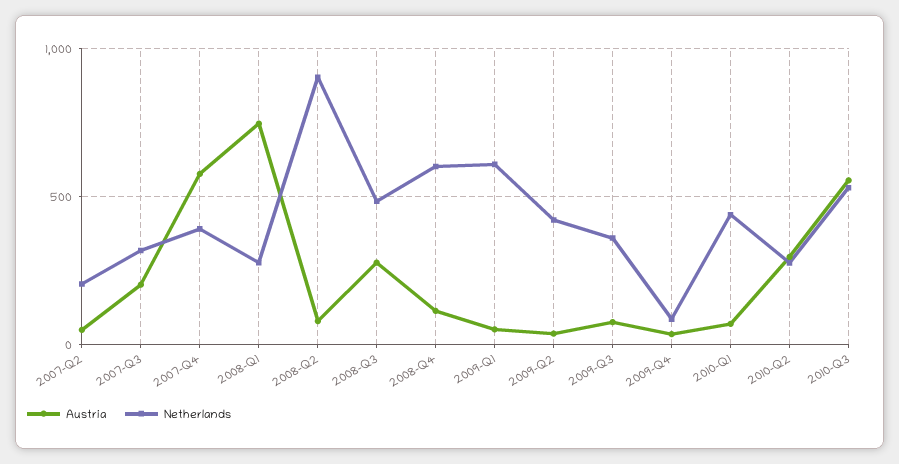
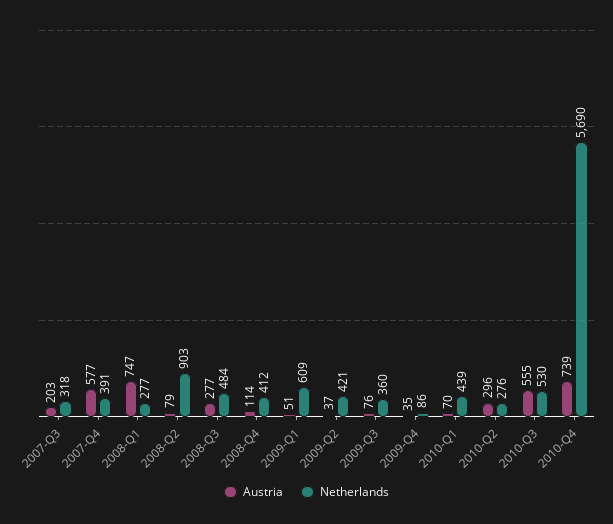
Austria, 2007-Q2: 50 -> none
Netherlands, 2007-Q2: 200 -> none
Netherlands, 2008-Q4: 600 -> 412
Austria, 2010-Q4: none -> 739
Netherlands, 2010-Q4: none -> 5690

